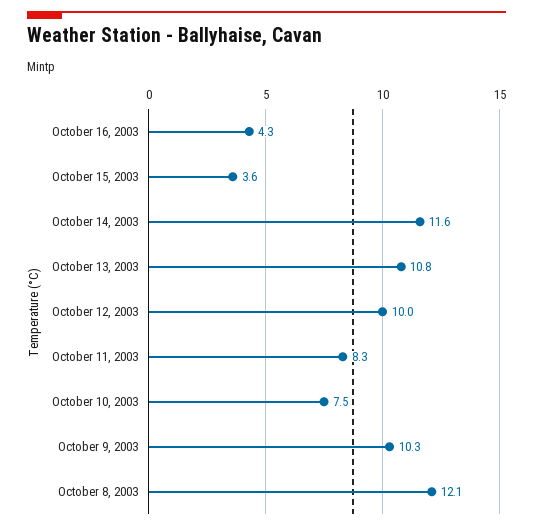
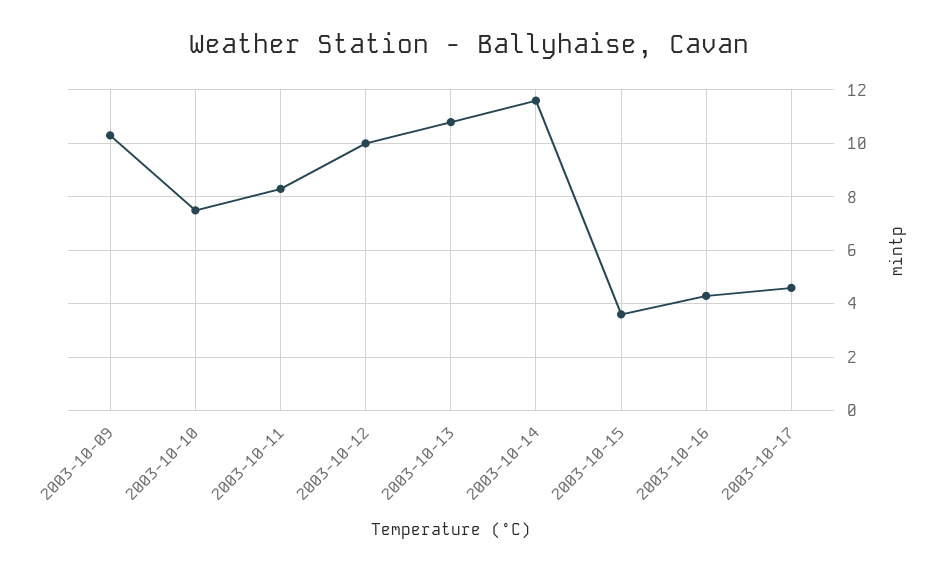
October 8, 2003: 12.1 -> none
2003-10-17: none -> 4.5

